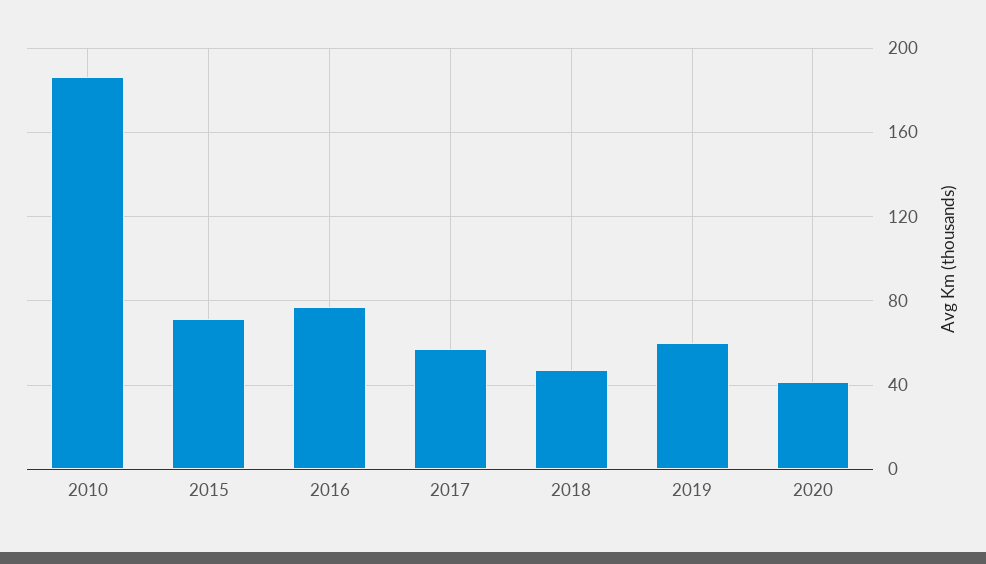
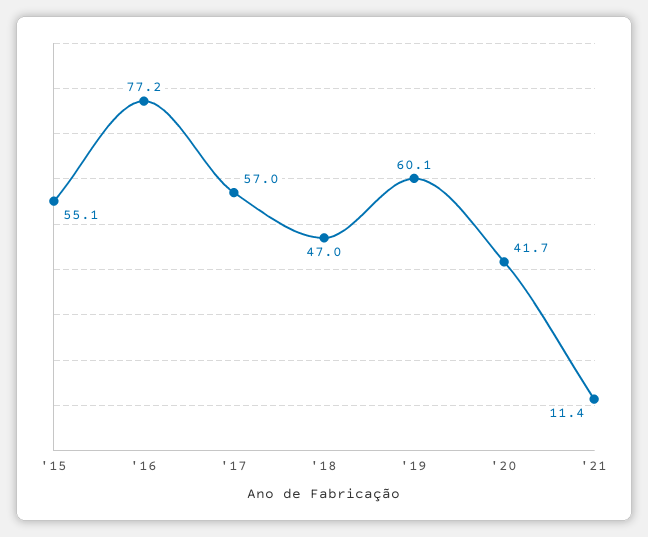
2010: 185 -> none
2015: 70 -> 55.1
'21: none -> 11.4

